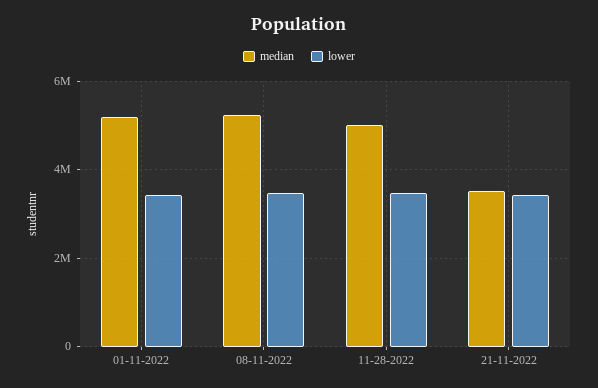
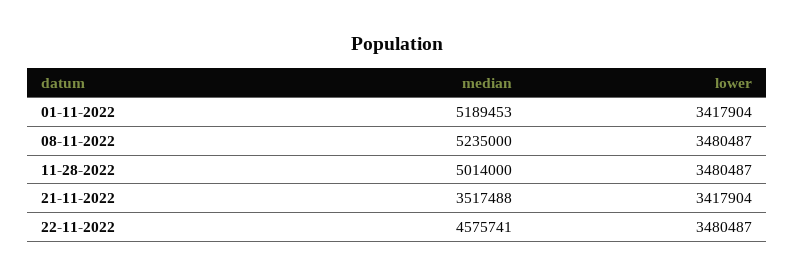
median, 22-11-2022: none -> 4575741
lower, 22-11-2022: none -> 3480487

